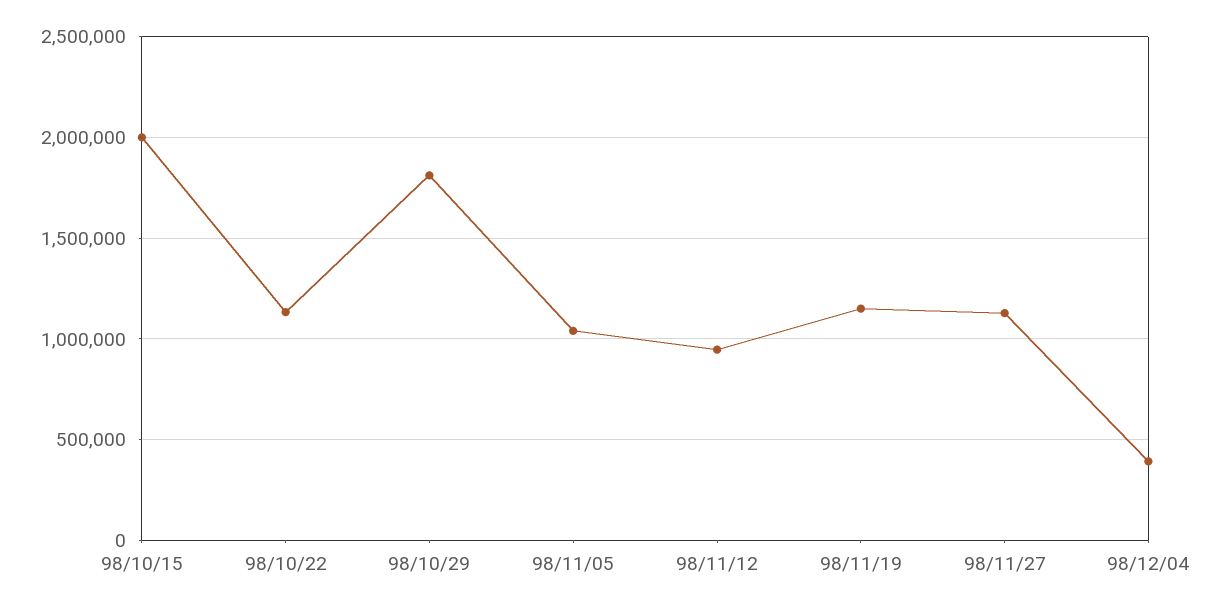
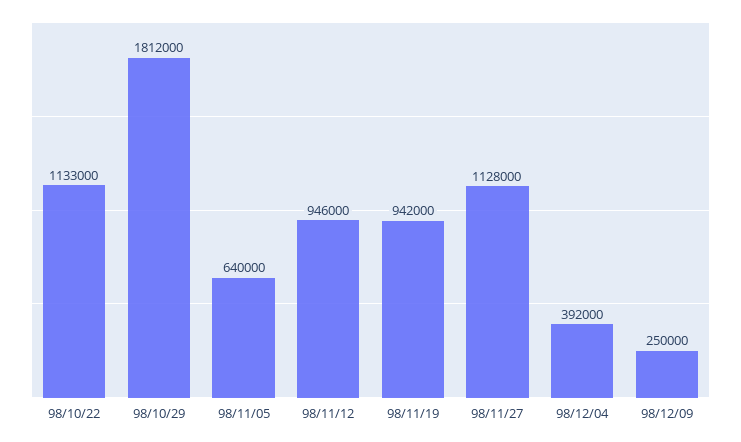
98/10/15: 2000000 -> none
98/11/05: 1050000 -> 640000
98/11/19: 1150000 -> 942000
98/12/09: none -> 250000

